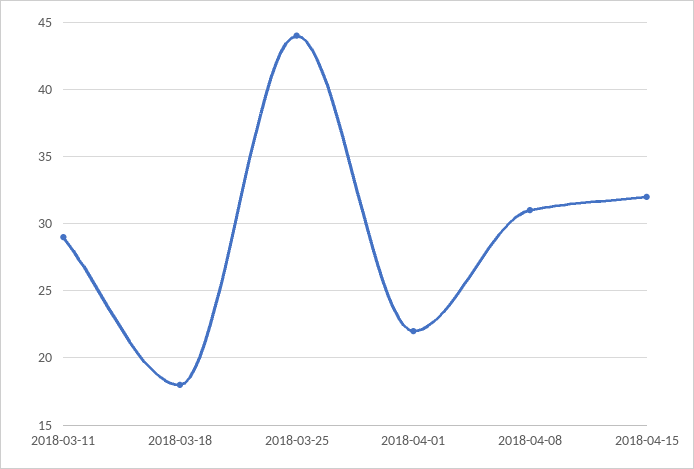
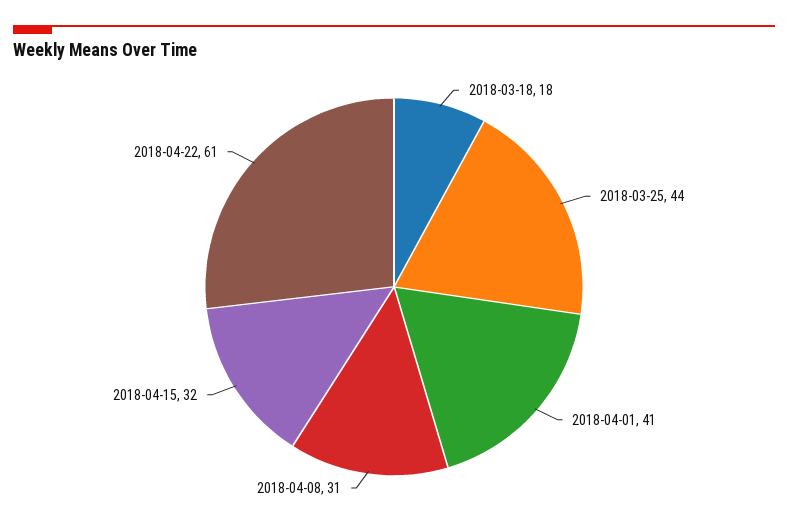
2018-03-11: 29 -> none
2018-04-01: 22 -> 41
2018-04-22: none -> 61

